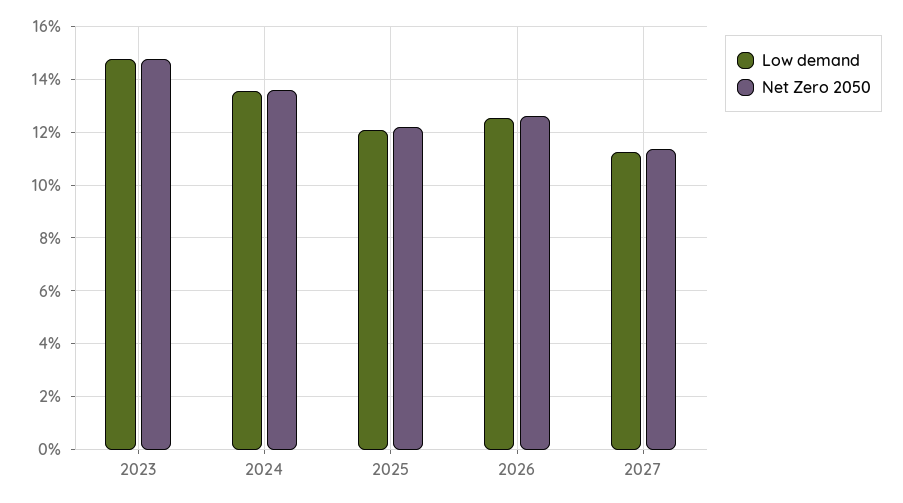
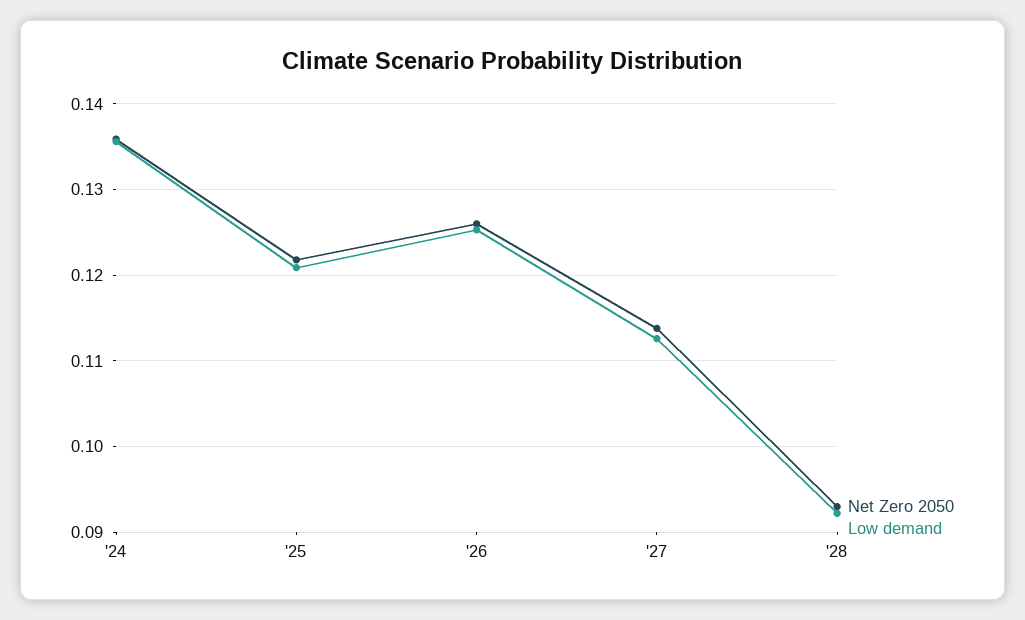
Low demand, 2023: 0.1475 -> none
Net Zero 2050, 2023: 0.1475 -> none
Net Zero 2050, '28: none -> 0.093
Low demand, '28: none -> 0.092

